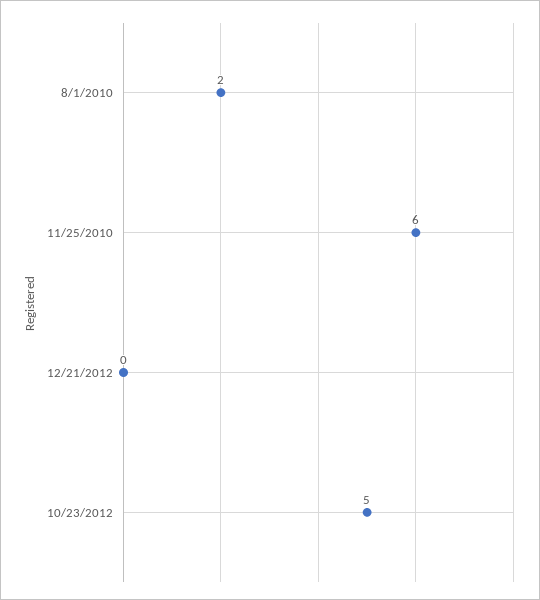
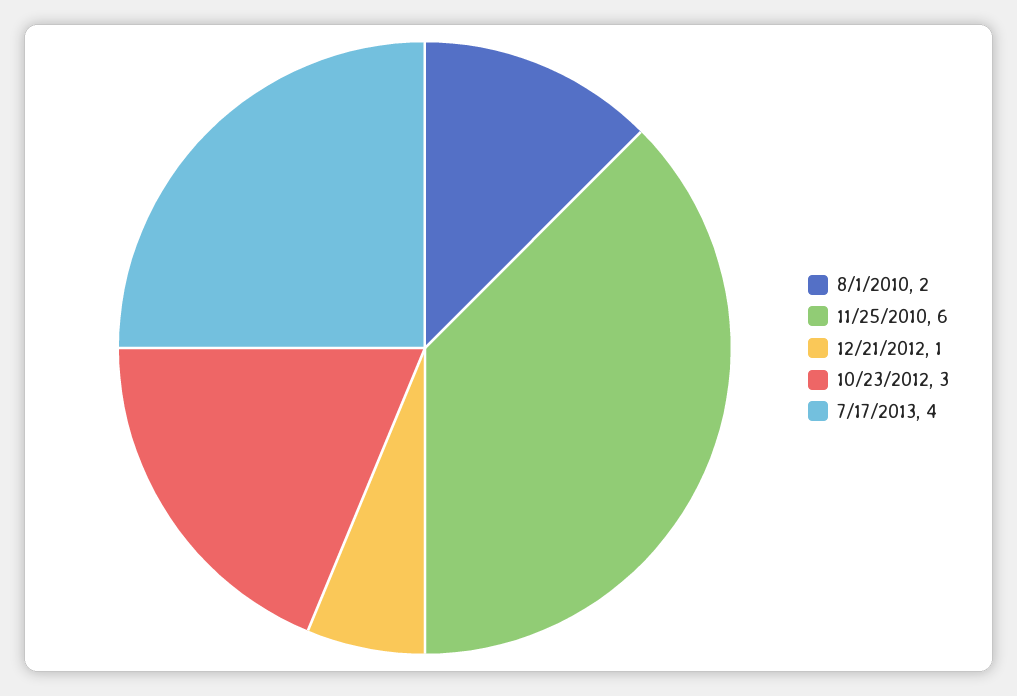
12/21/2012: 0 -> 1
10/23/2012: 5 -> 3
7/17/2013: none -> 4

